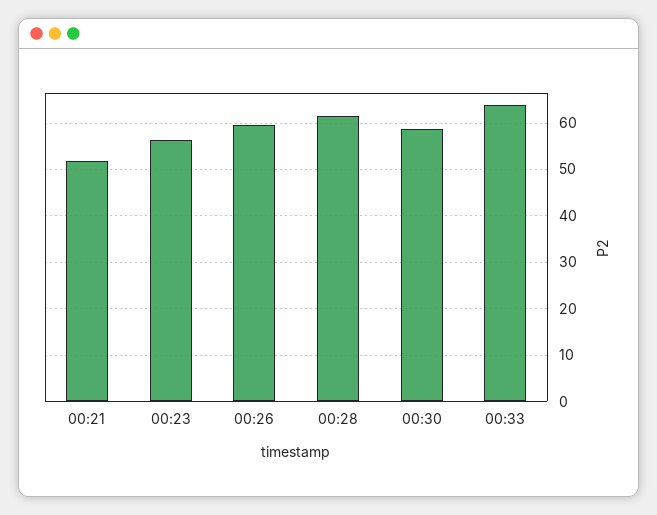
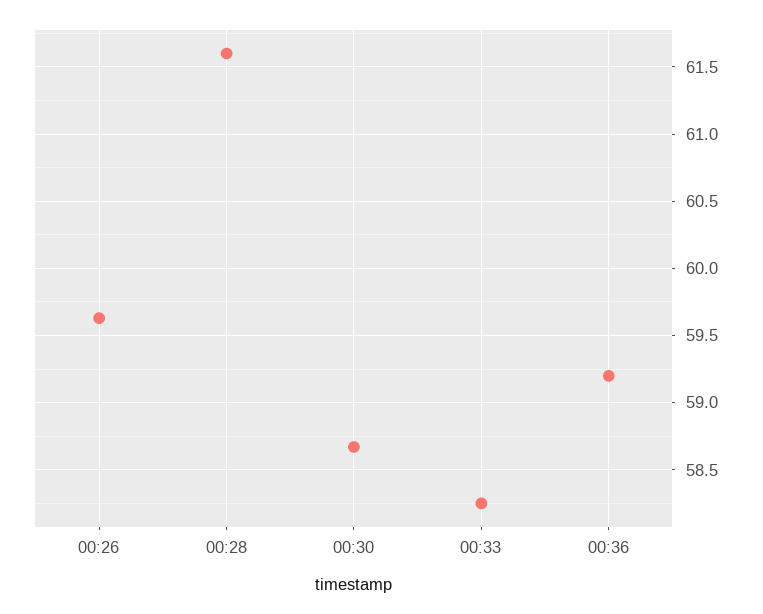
00:21: 52 -> none
00:23: 56 -> none
00:33: 64 -> 58.25
00:36: none -> 59.2

